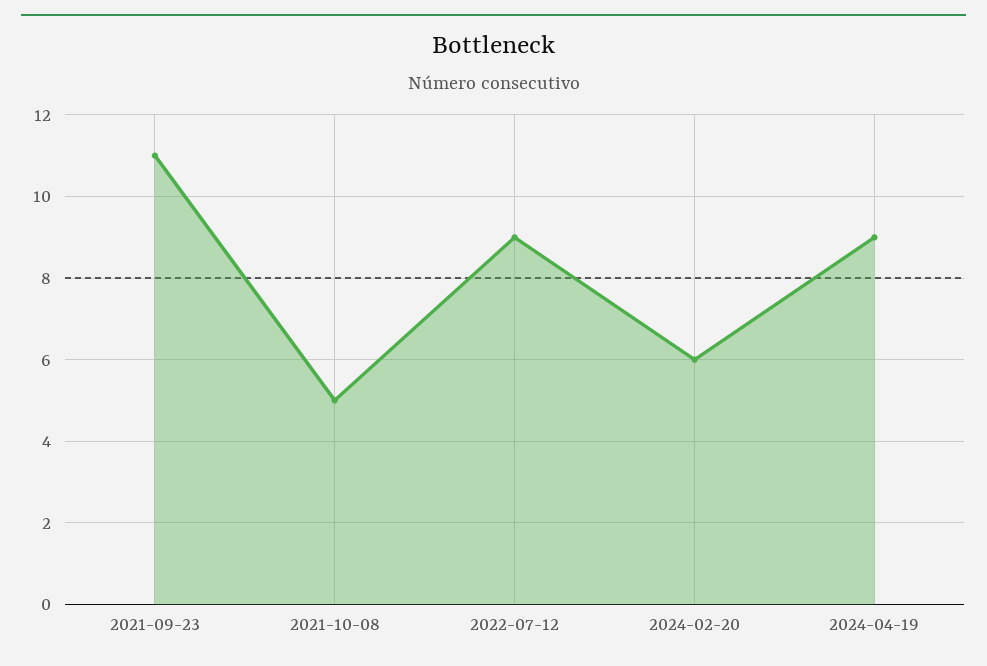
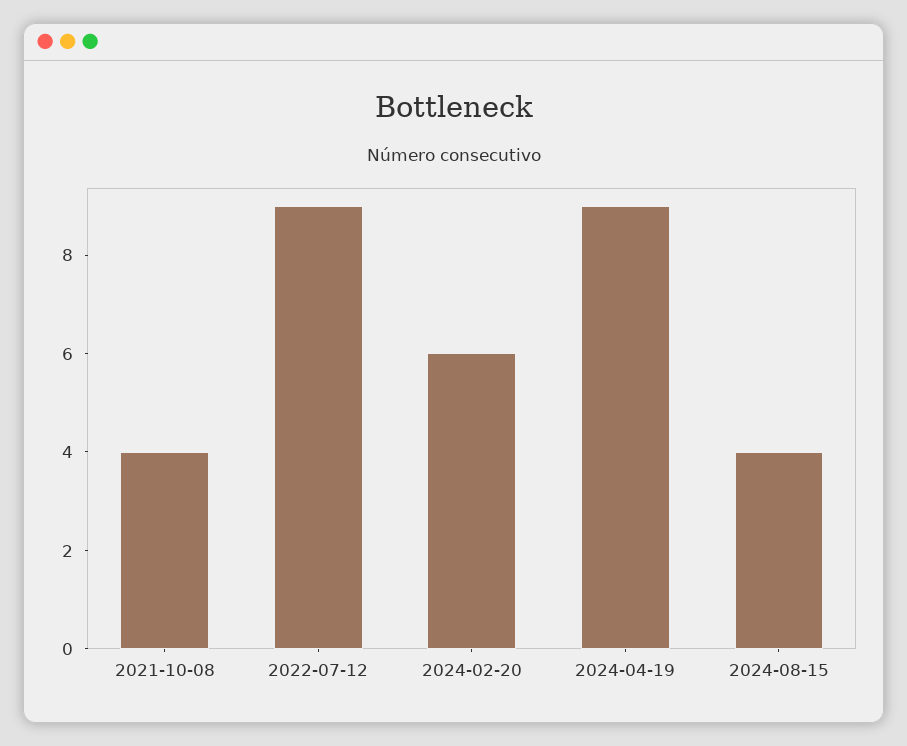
2021-09-23: 11 -> none
2021-10-08: 5 -> 4
2024-08-15: none -> 4

